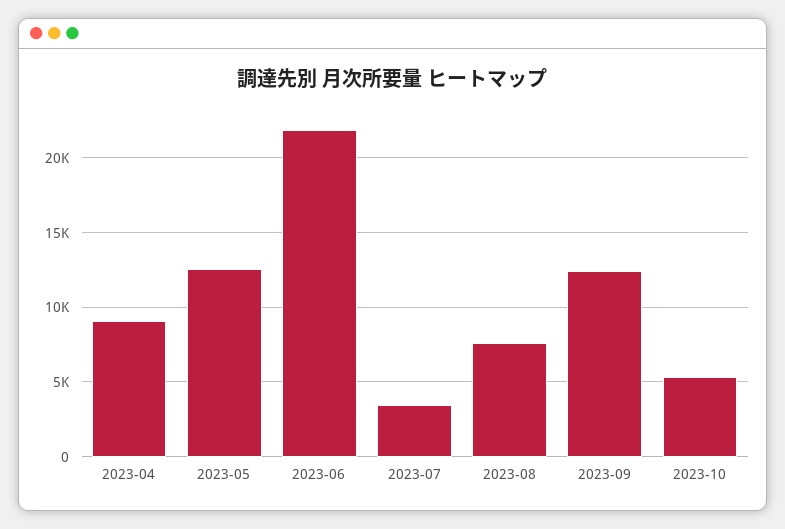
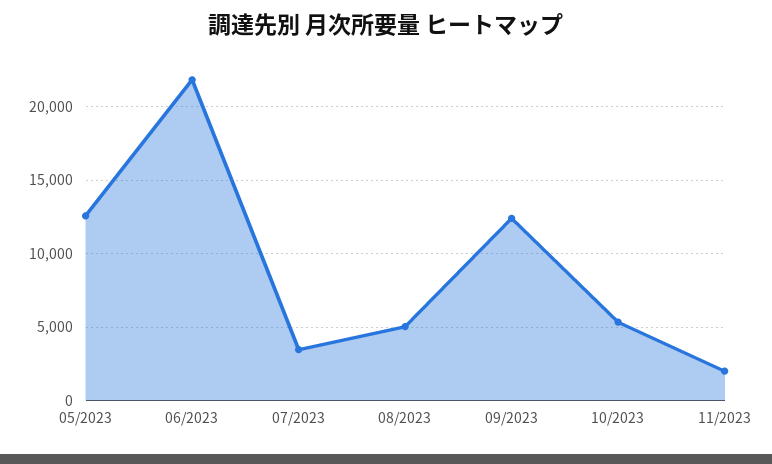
2023-04: 9000 -> none
2023-08: 7500 -> 5000
11/2023: none -> 2000

